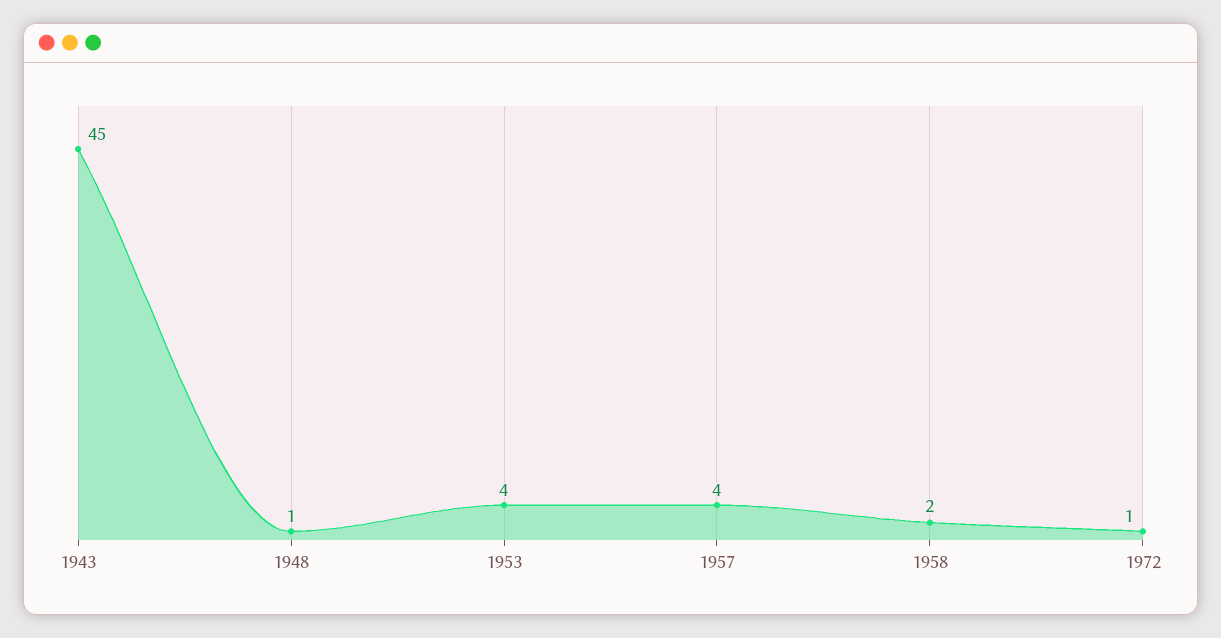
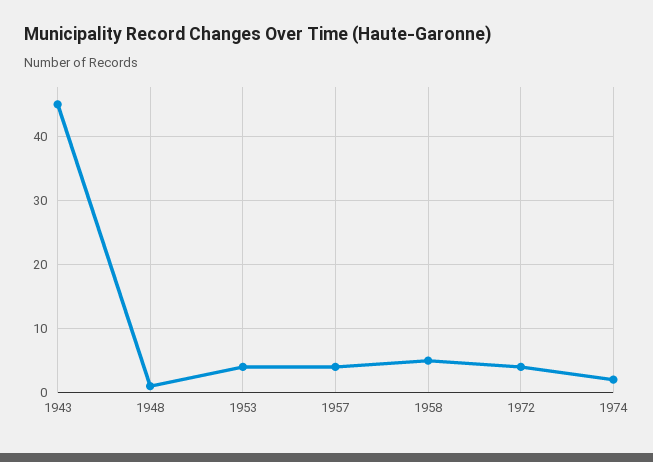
1958: 2 -> 5
1972: 1 -> 4
1974: none -> 2

